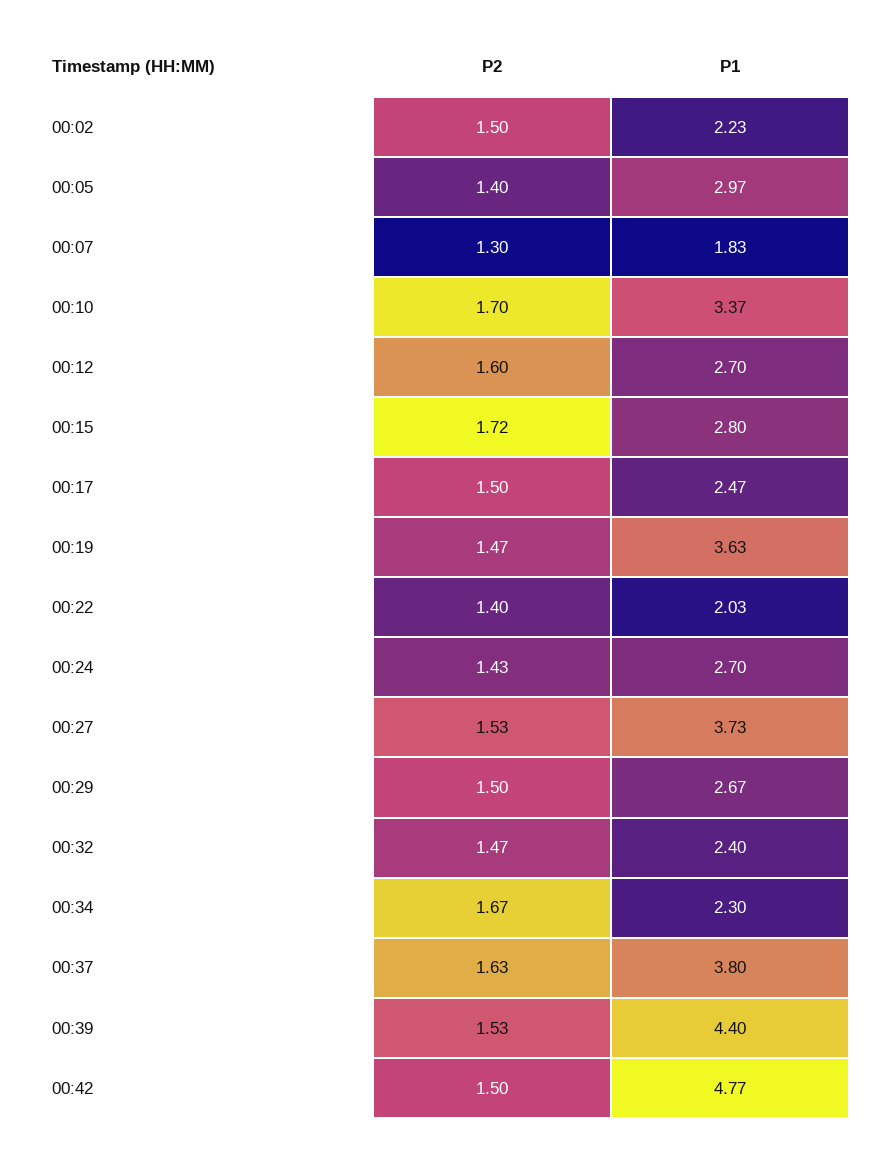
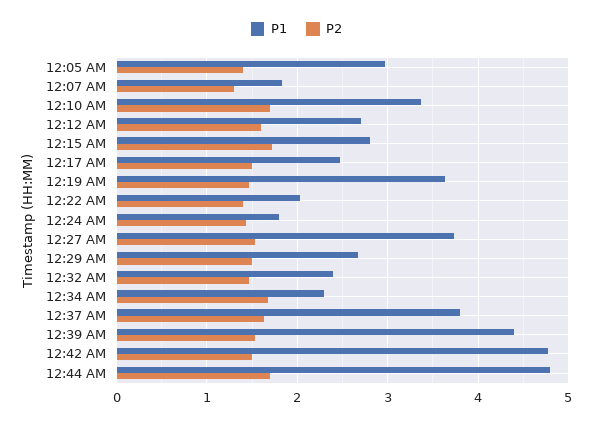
P2, 00:02: 1.5 -> none
P1, 00:02: 2.23 -> none
P1, 00:24: 2.7 -> 1.8
P1, 12:44 AM: none -> 4.8
P2, 12:44 AM: none -> 1.7

